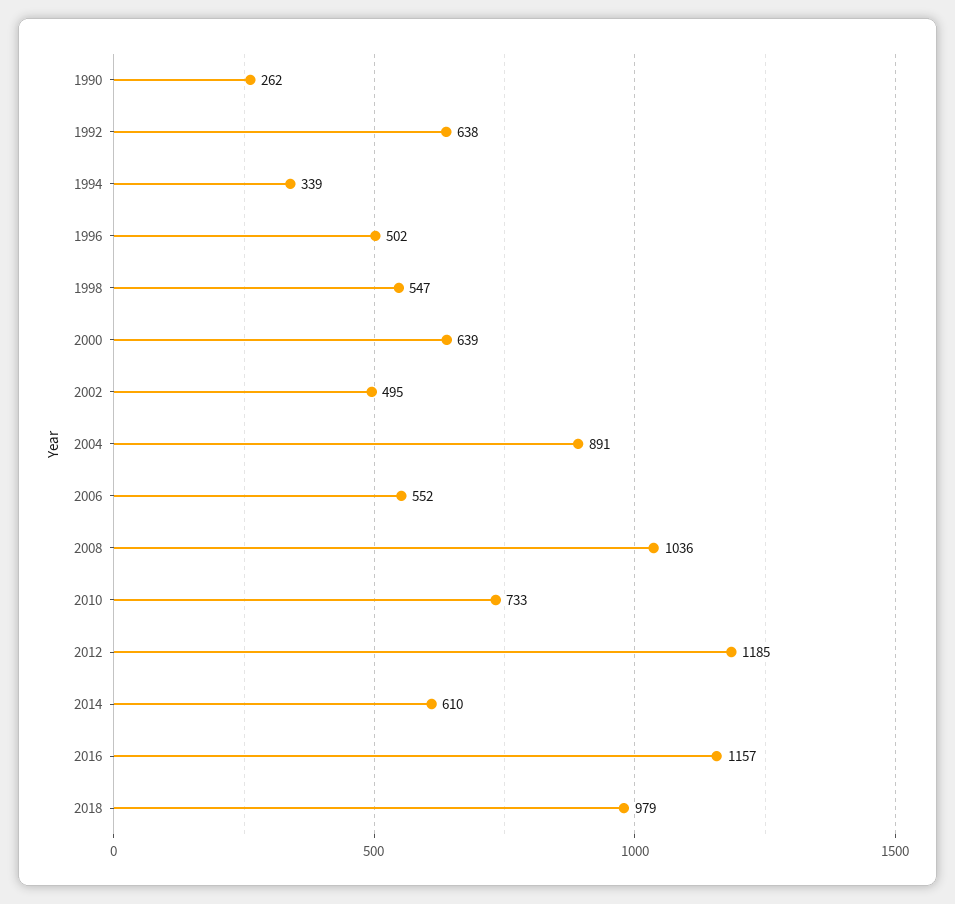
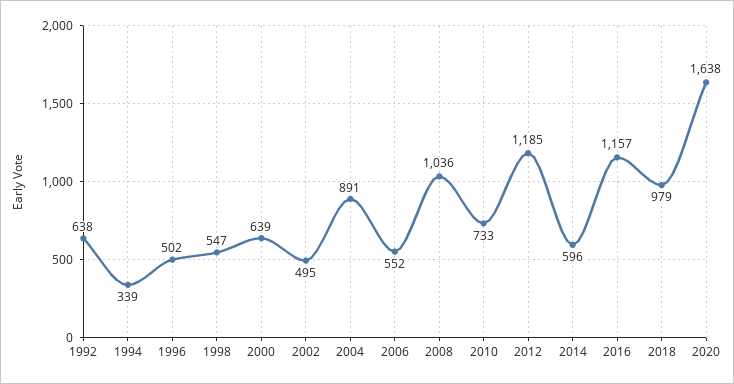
1990: 262 -> none
2014: 610 -> 596
2020: none -> 1638

